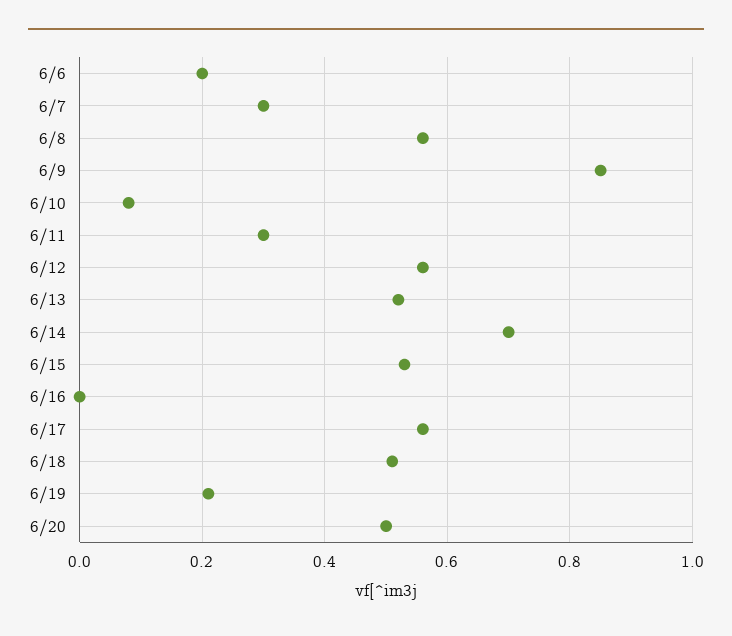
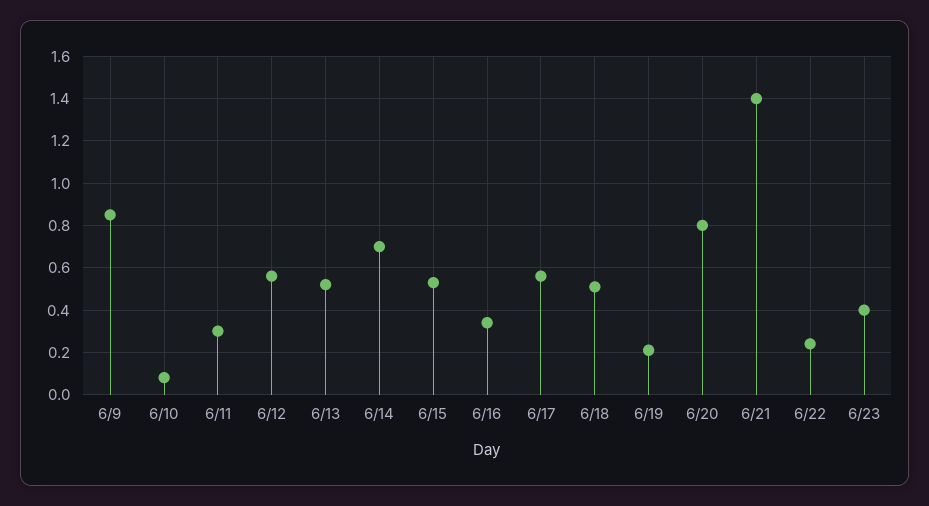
6/6: 0.2 -> none
6/7: 0.3 -> none
6/8: 0.55 -> none
6/16: 0 -> 0.35
6/20: 0.5 -> 0.8
6/21: none -> 1.4
6/22: none -> 0.25
6/23: none -> 0.4

